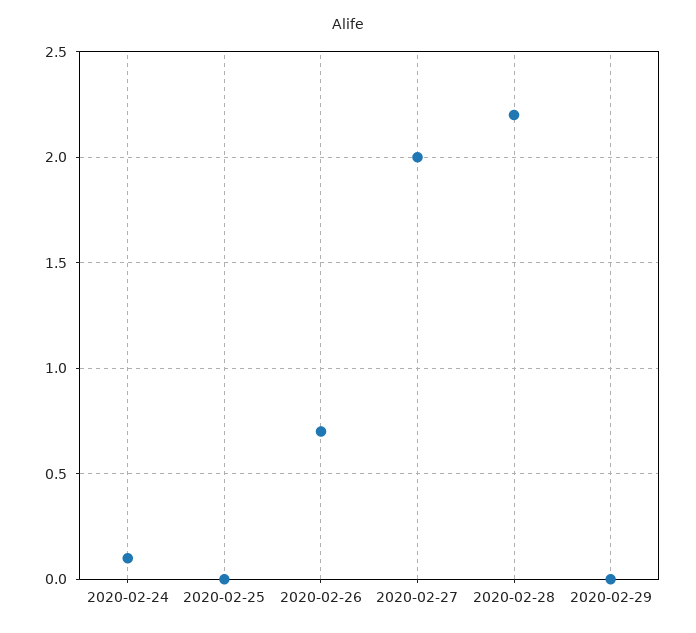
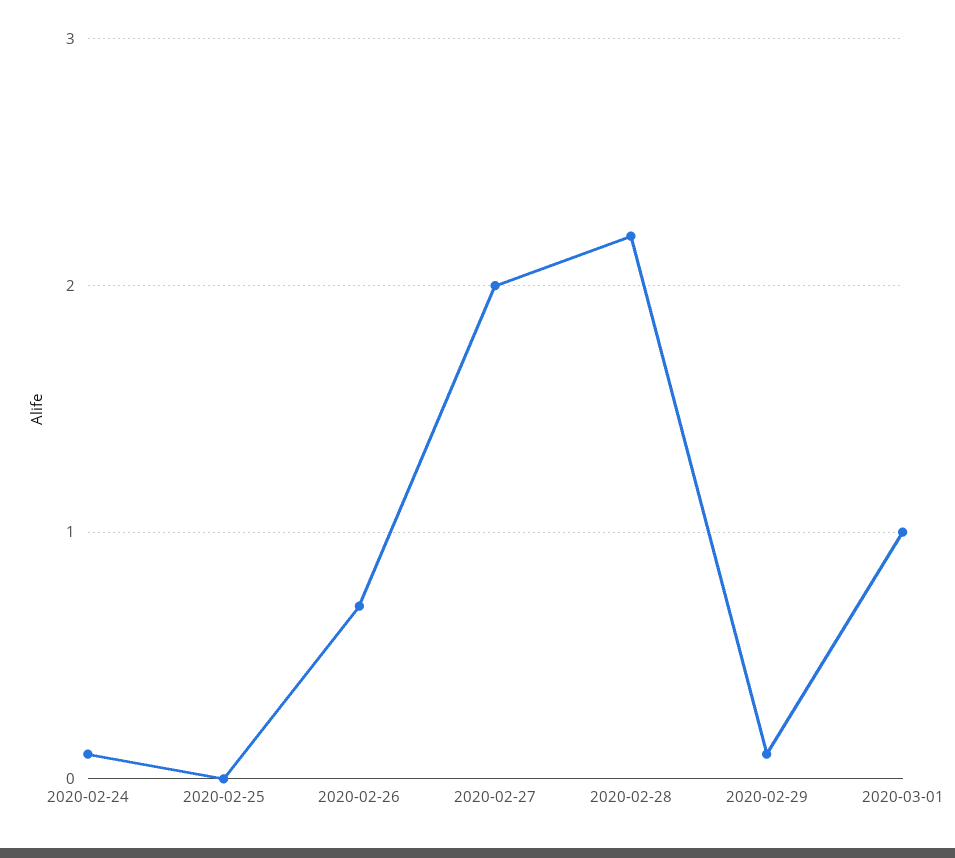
2020-02-29: 0 -> 0.1
2020-03-01: none -> 1

